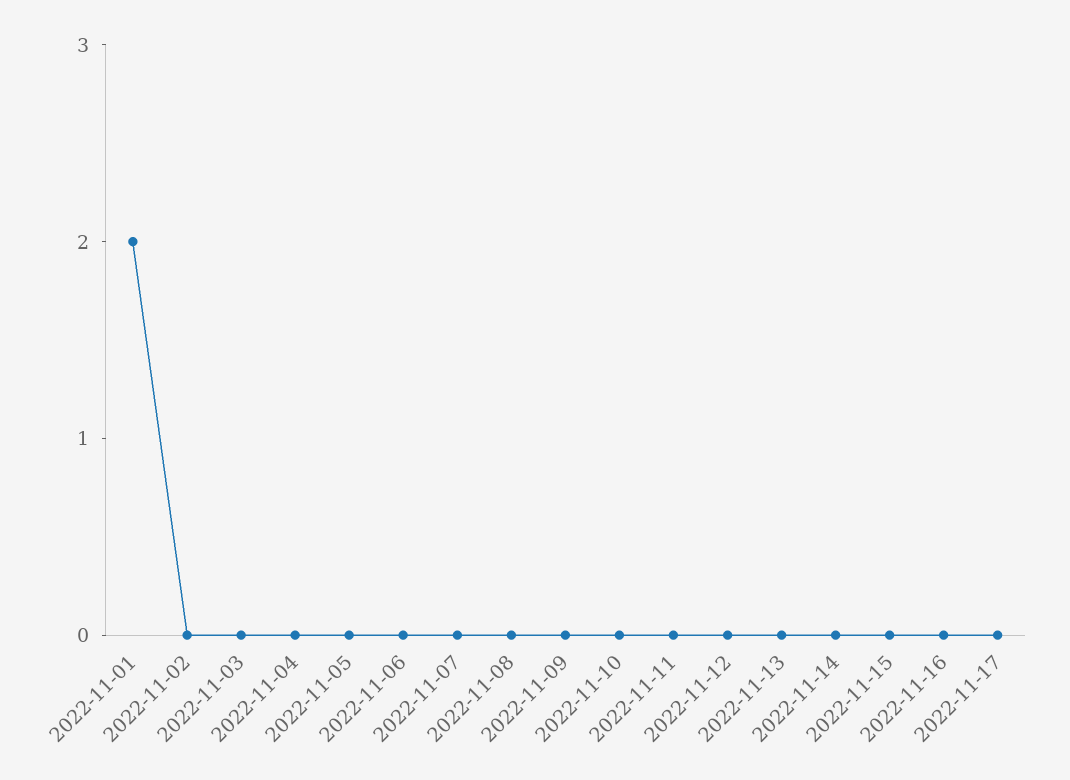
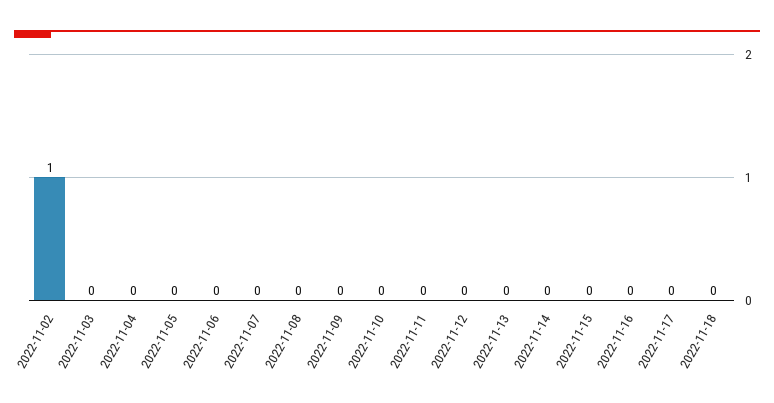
2022-11-01: 2 -> none
2022-11-02: 0 -> 1
2022-11-18: none -> 0

